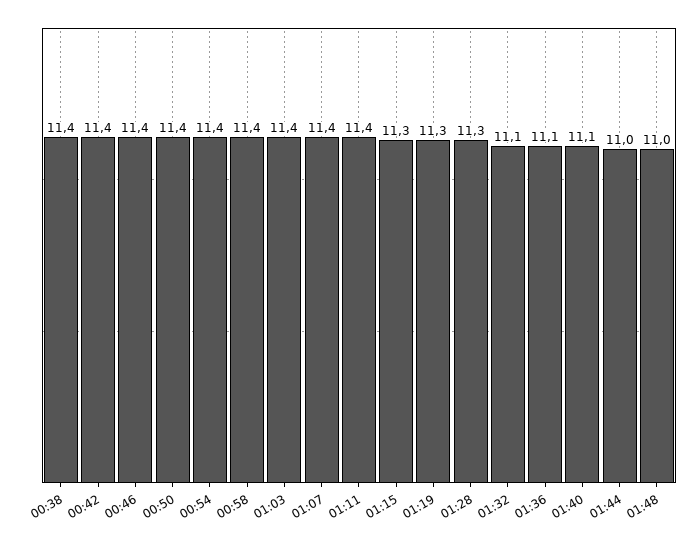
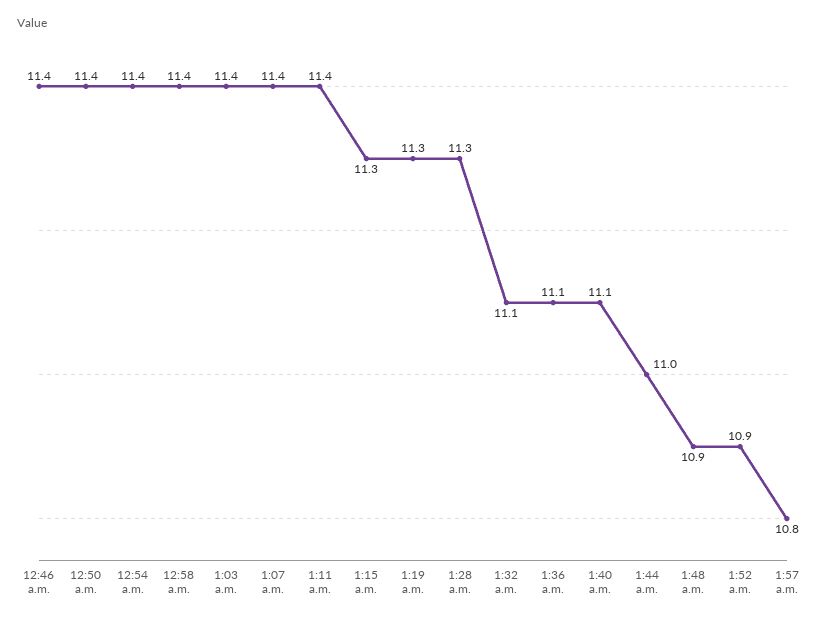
00:38: 11.4 -> none
00:42: 11.4 -> none
01:48: 11 -> 10.9
1:52 a.m.: none -> 10.9
1:57 a.m.: none -> 10.8

